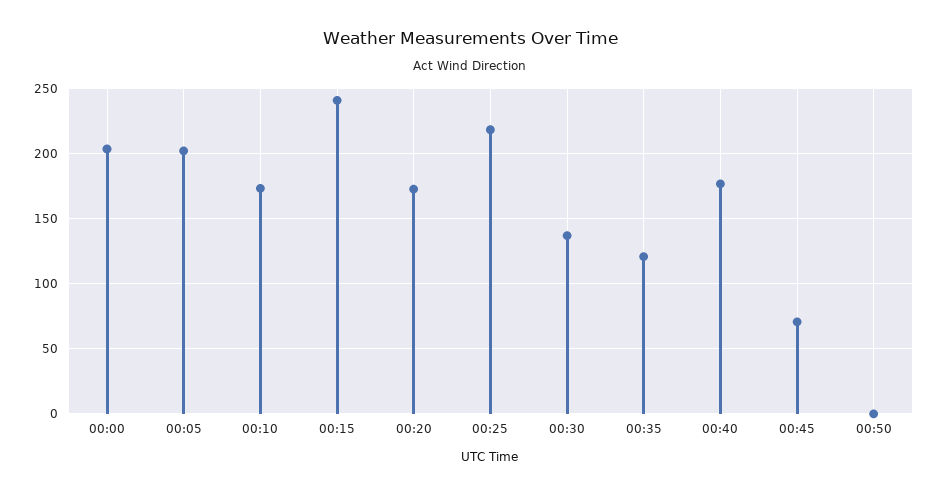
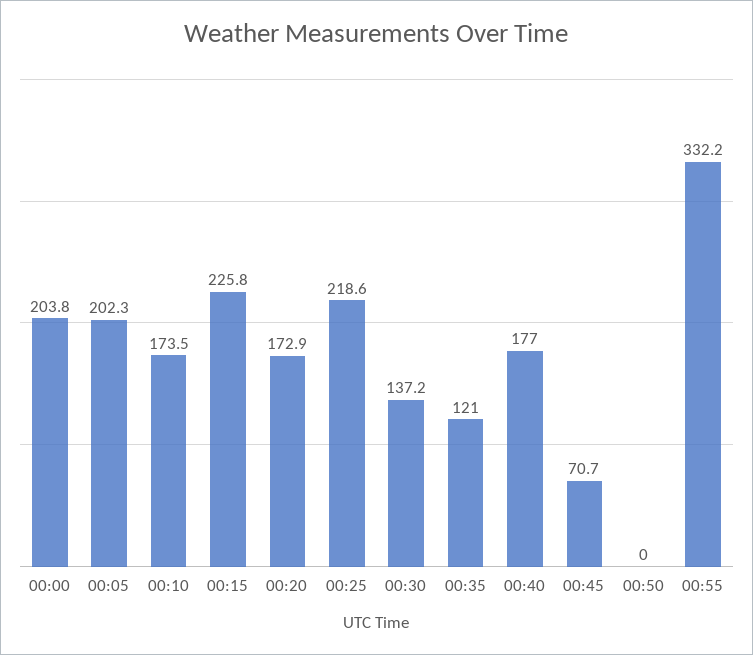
00:15: 240 -> 225.8
00:55: none -> 332.2

